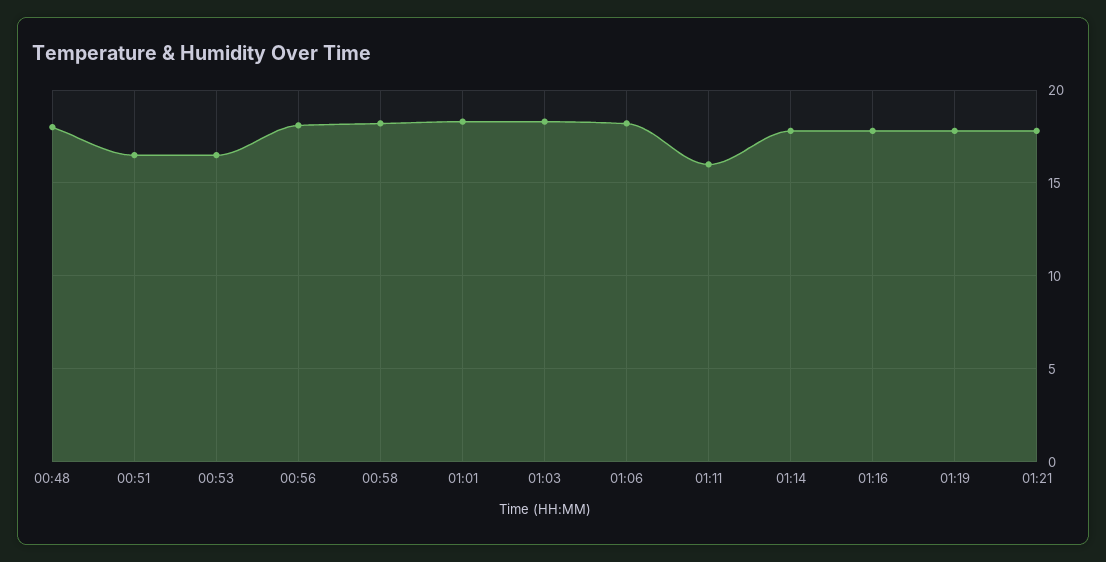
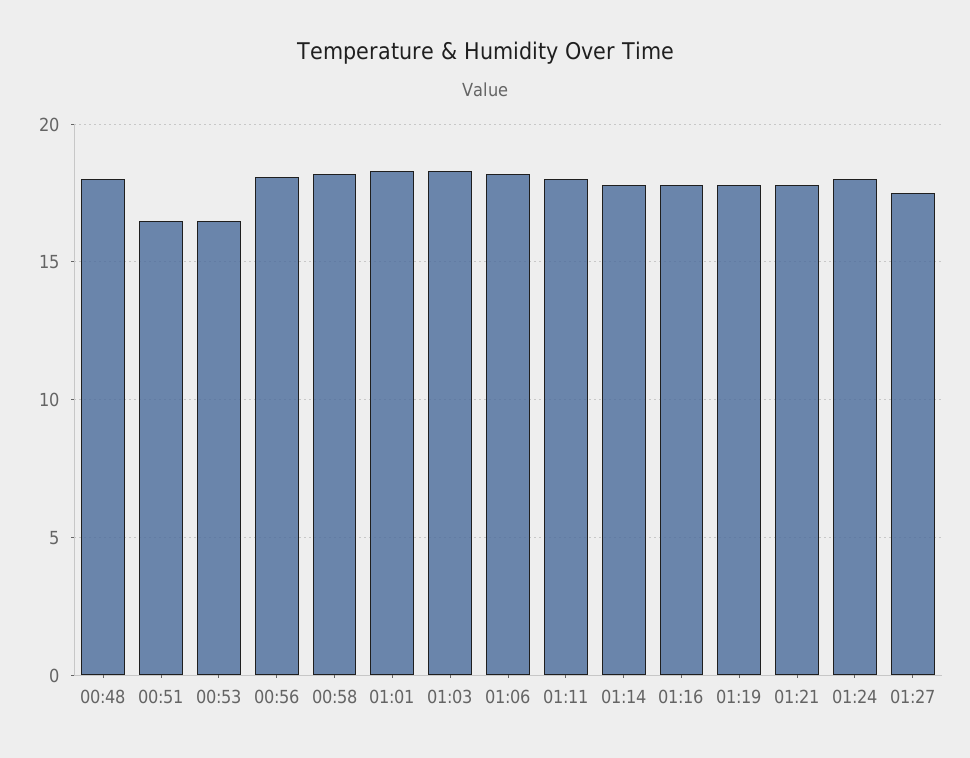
01:11: 16 -> 18
01:24: none -> 18
01:27: none -> 17.5

